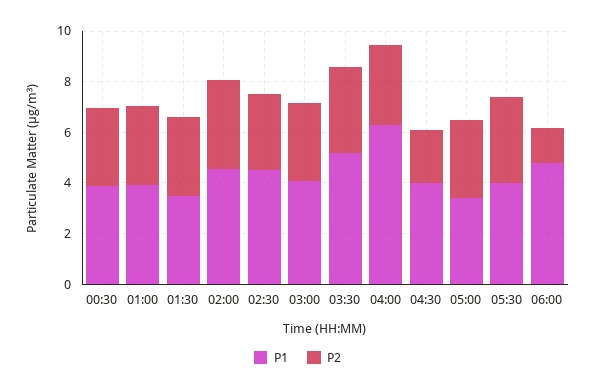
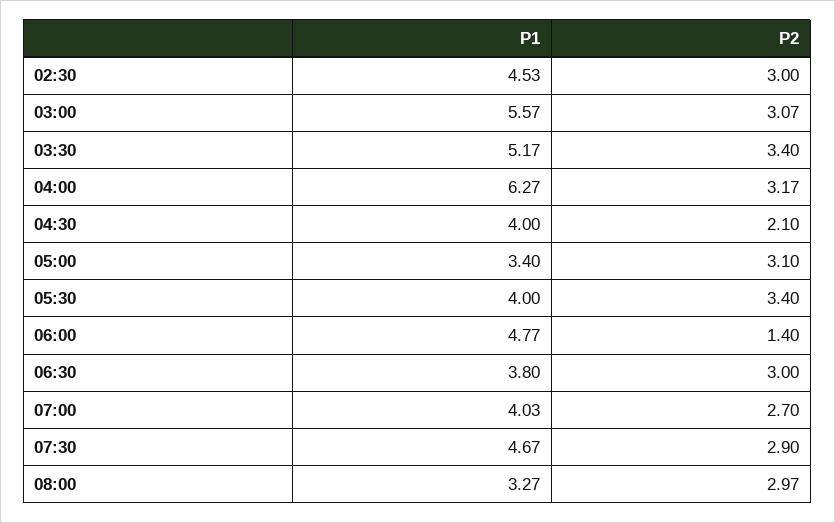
P1, 00:30: 4 -> none
P2, 00:30: 3 -> none
P1, 01:00: 4 -> none
P2, 01:00: 3 -> none
P1, 01:30: 3.5 -> none
P2, 01:30: 3 -> none
P1, 02:00: 4.5 -> none
P2, 02:00: 3.5 -> none
P1, 03:00: 4 -> 5.57
P1, 06:30: none -> 3.8
P2, 06:30: none -> 3
P1, 07:00: none -> 4.03
P2, 07:00: none -> 2.7
P1, 07:30: none -> 4.67
P2, 07:30: none -> 2.9
P1, 08:00: none -> 3.27
P2, 08:00: none -> 2.97

